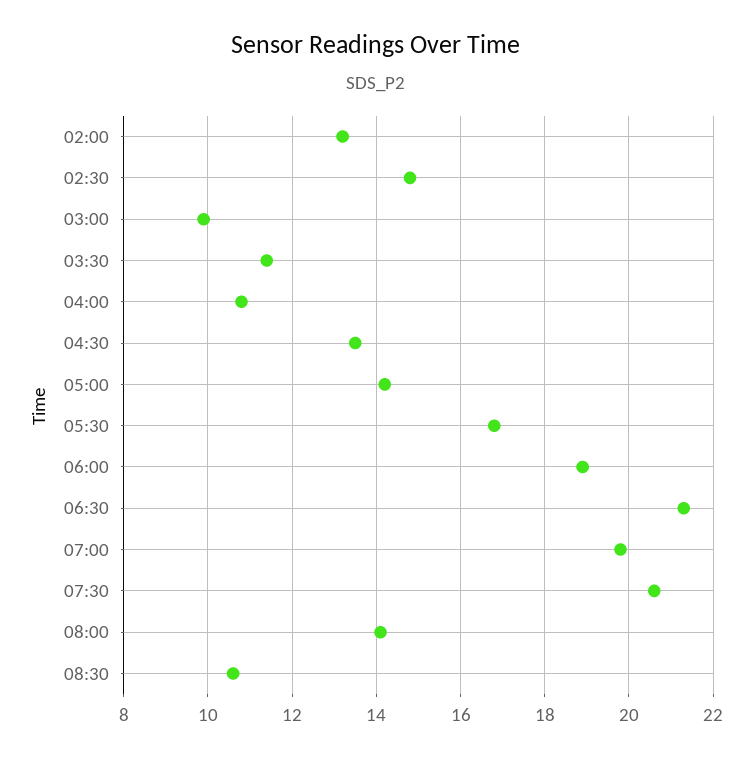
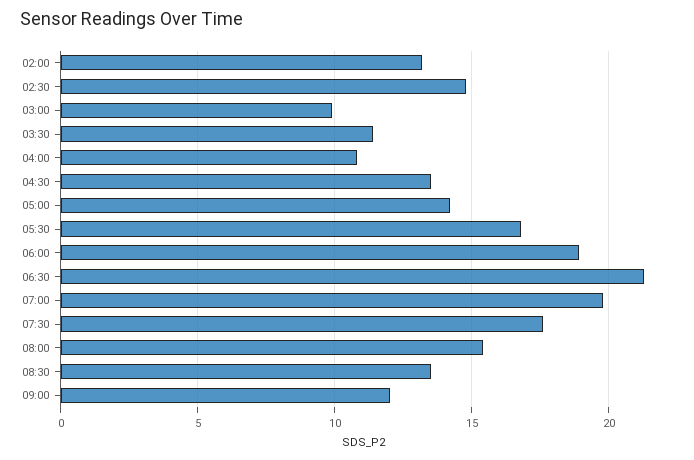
07:30: 20.5 -> 17.5
08:00: 14 -> 15.5
08:30: 10.5 -> 13.5
09:00: none -> 12

